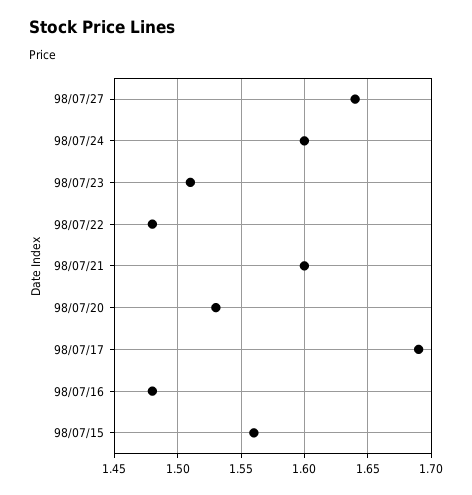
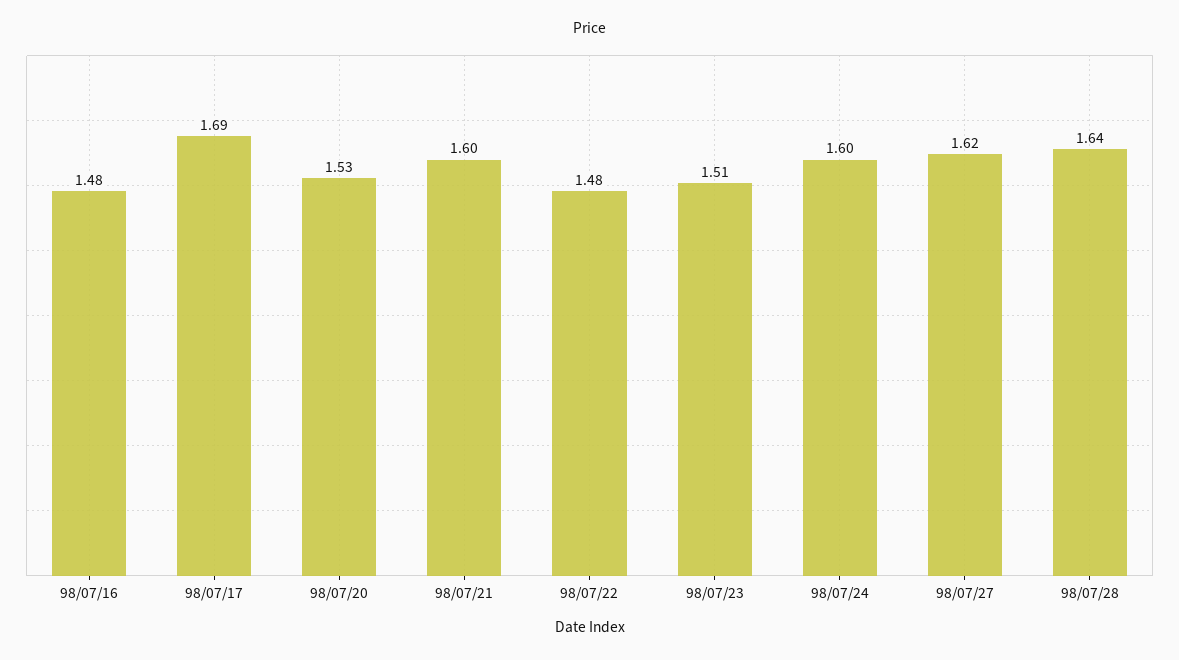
98/07/27: 1.64 -> 1.62
98/07/15: 1.56 -> none
98/07/28: none -> 1.64

